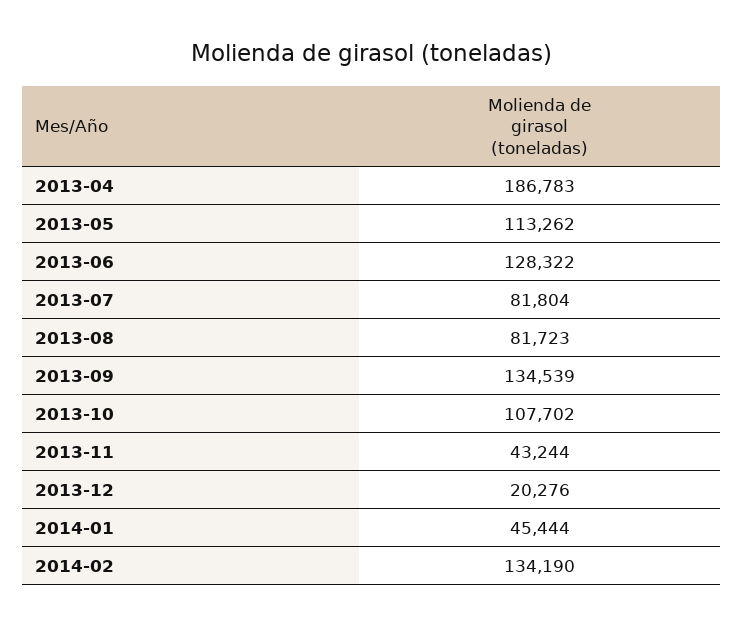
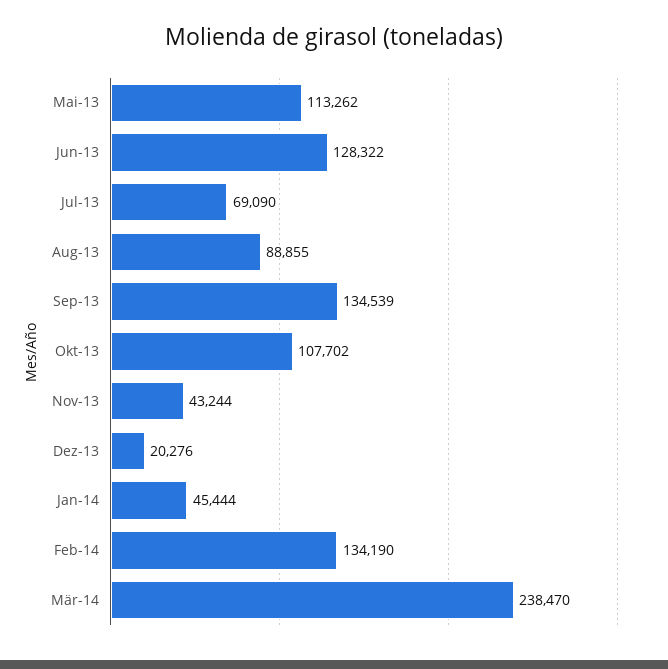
2013-04: 186783 -> none
2013-07: 81804 -> 69090
2013-08: 81723 -> 88855
Mär-14: none -> 238470

